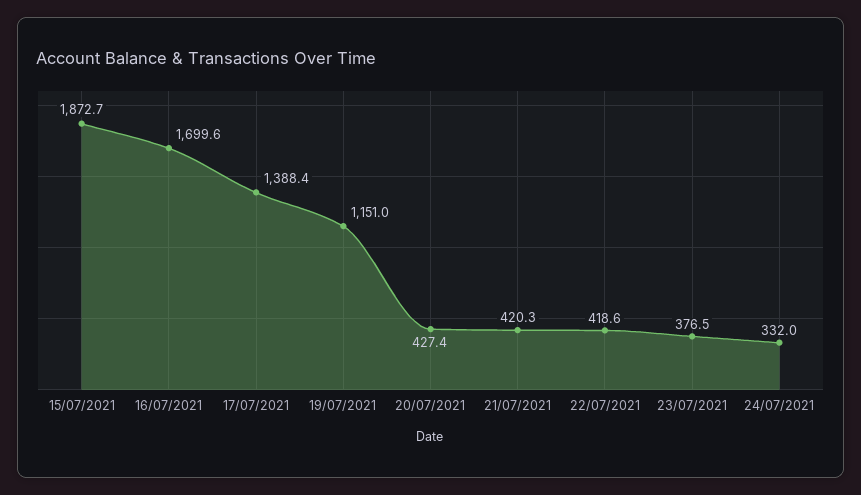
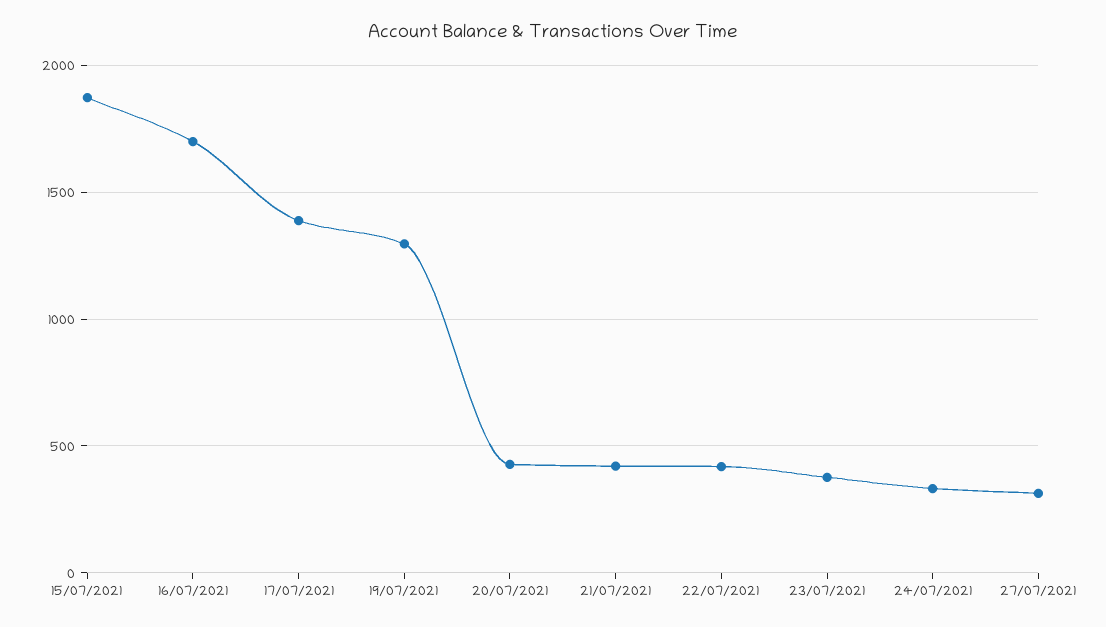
19/07/2021: 1151 -> 1300
27/07/2021: none -> 300

